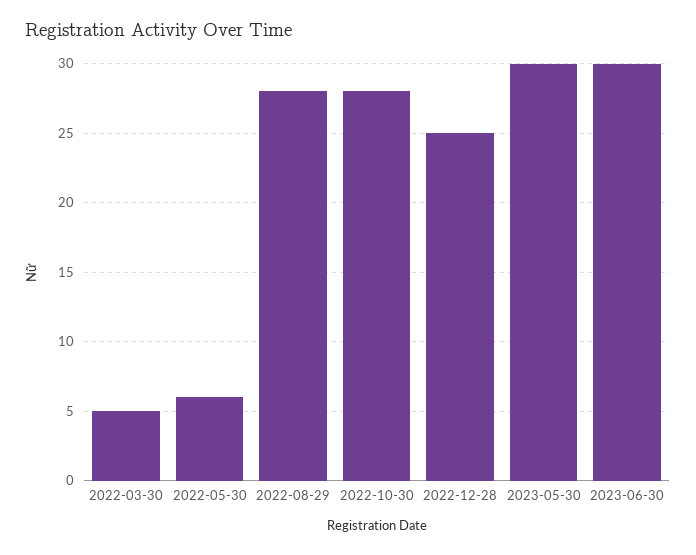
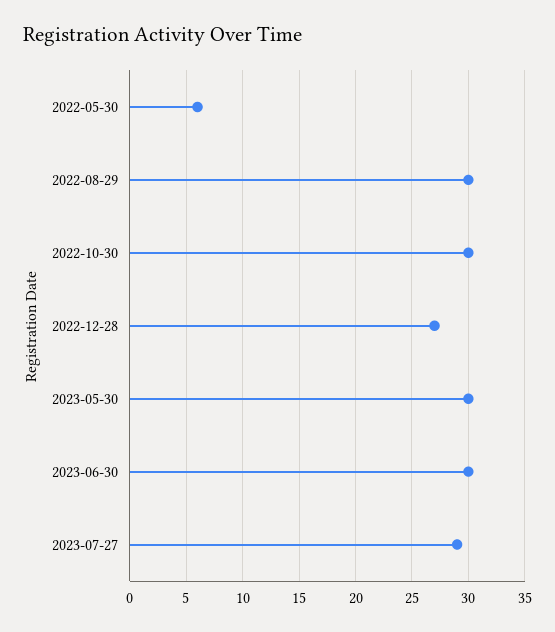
2022-03-30: 5 -> none
2022-08-29: 28 -> 30
2022-10-30: 28 -> 30
2022-12-28: 25 -> 27
2023-07-27: none -> 29

